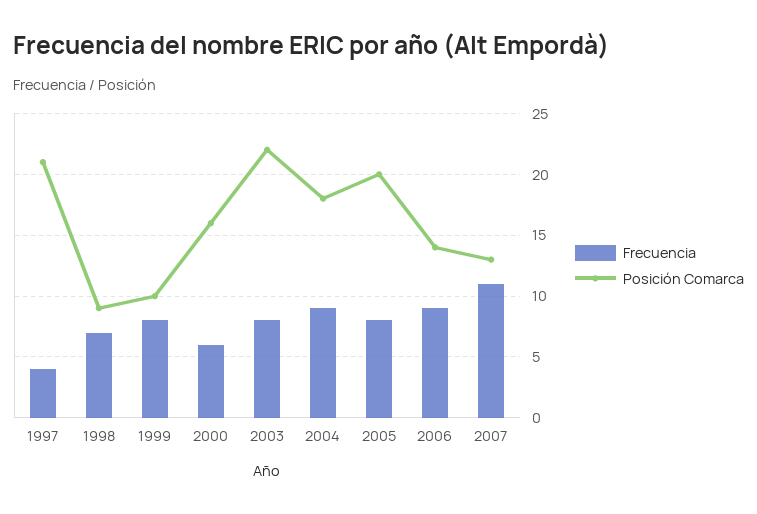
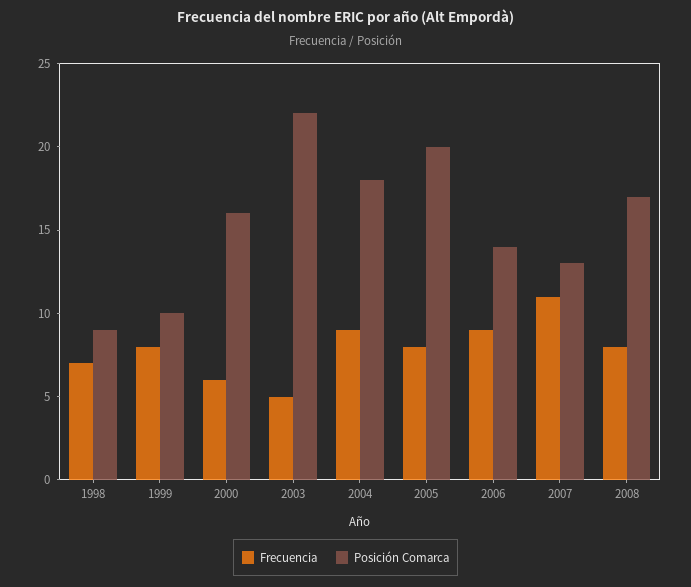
Frecuencia, 1997: 4 -> none
Posición Comarca, 1997: 21 -> none
Frecuencia, 2003: 8 -> 5
Frecuencia, 2008: none -> 8
Posición Comarca, 2008: none -> 17

